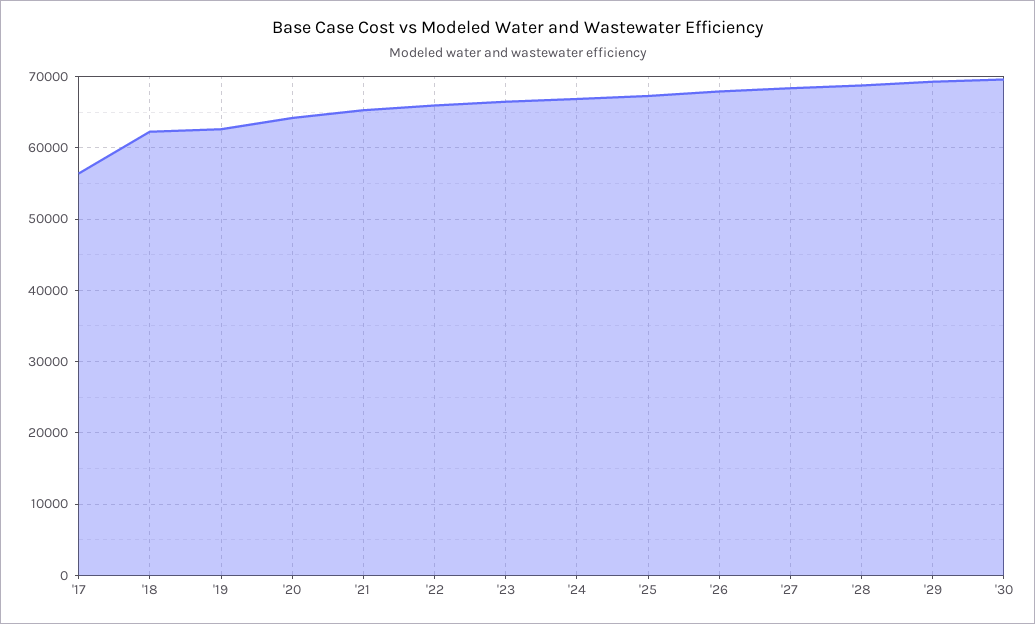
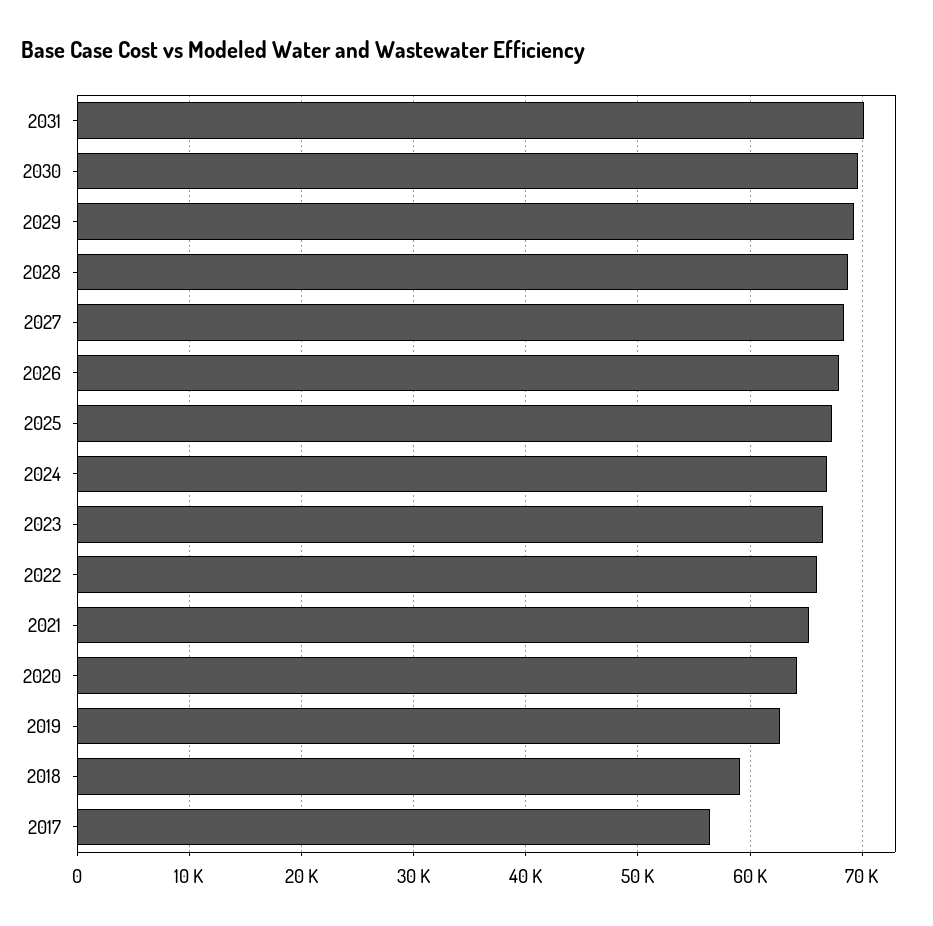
'18: 62000 -> 59000
2031: none -> 70000

